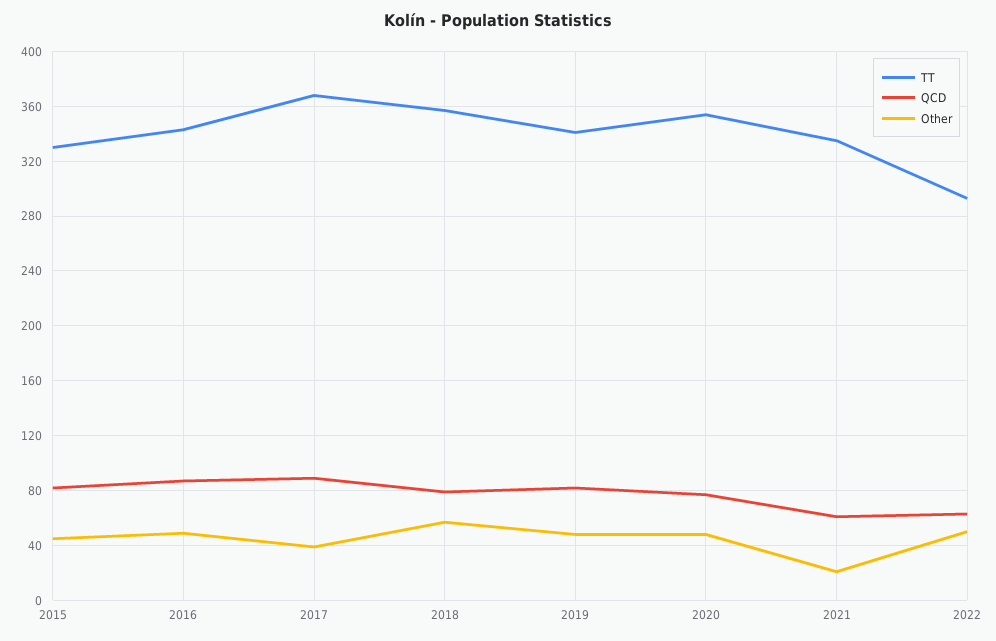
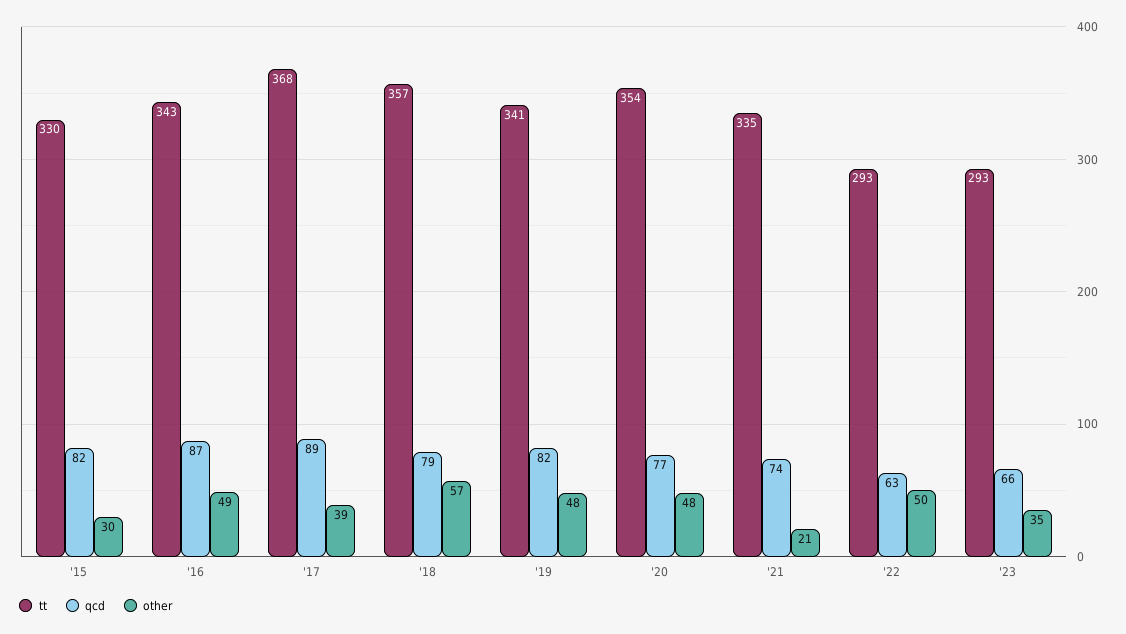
Other, 2015: 45 -> 30
QCD, 2021: 60 -> 74
TT, '23: none -> 293
QCD, '23: none -> 66
Other, '23: none -> 35

